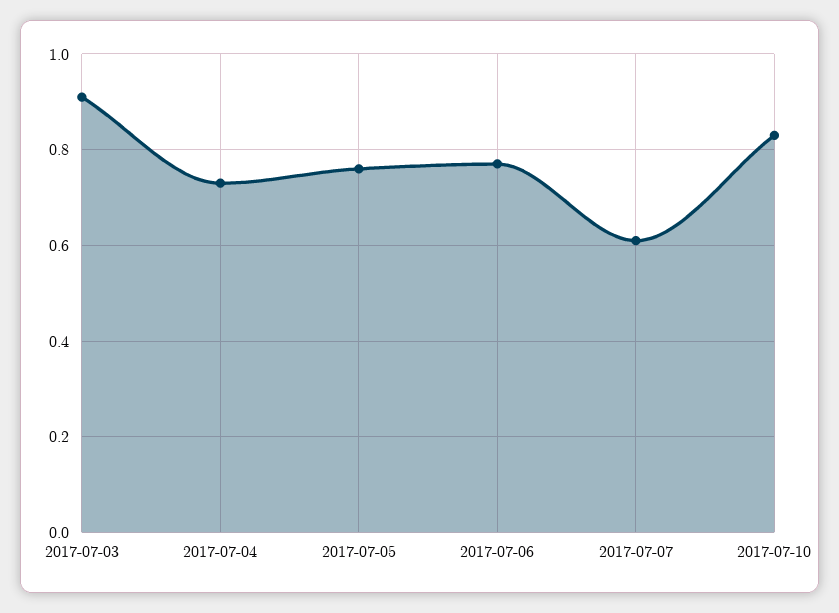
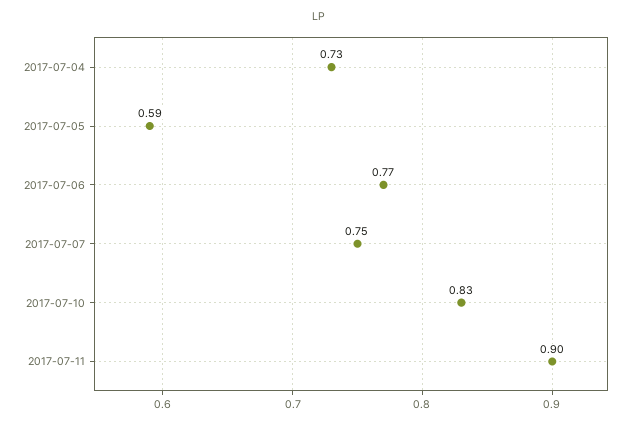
2017-07-03: 0.9 -> none
2017-07-05: 0.75 -> 0.59
2017-07-07: 0.6 -> 0.75
2017-07-11: none -> 0.9

